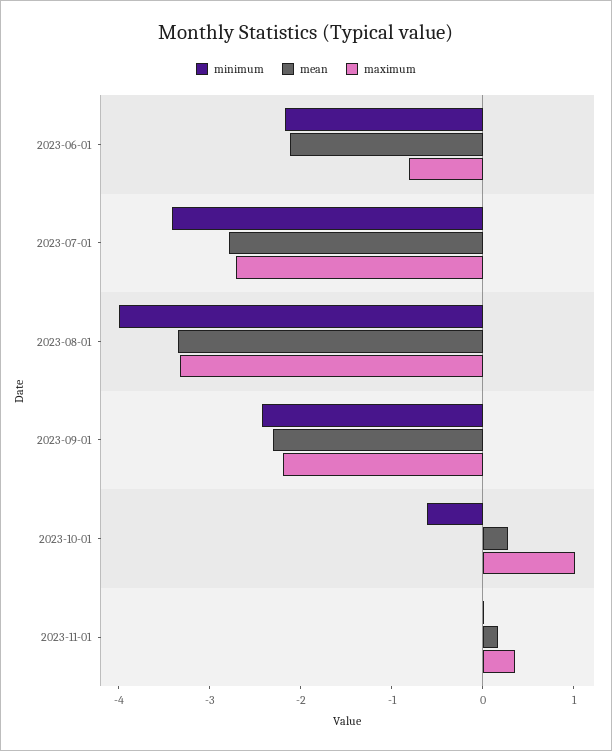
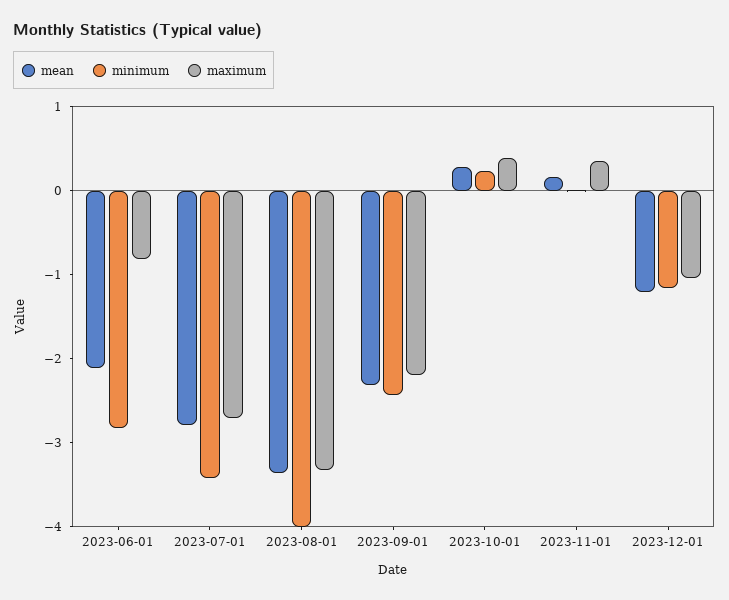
minimum, 2023-06-01: -2.2 -> -2.8
minimum, 2023-10-01: -0.6 -> 0.2
maximum, 2023-10-01: 1 -> 0.4
mean, 2023-12-01: none -> -1.2
minimum, 2023-12-01: none -> -1.2
maximum, 2023-12-01: none -> -1

